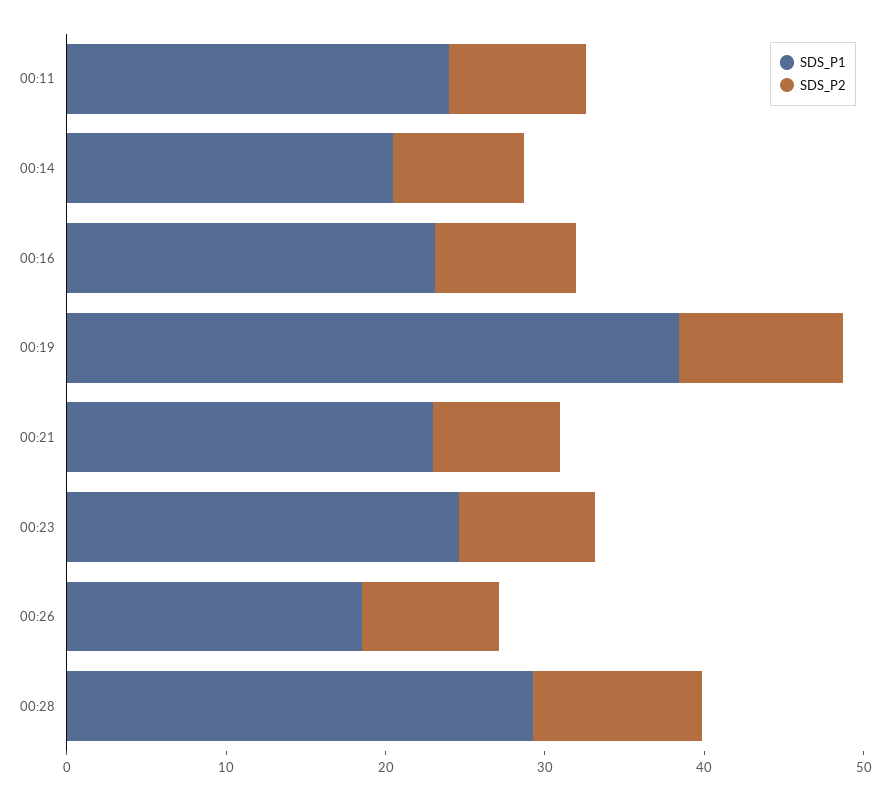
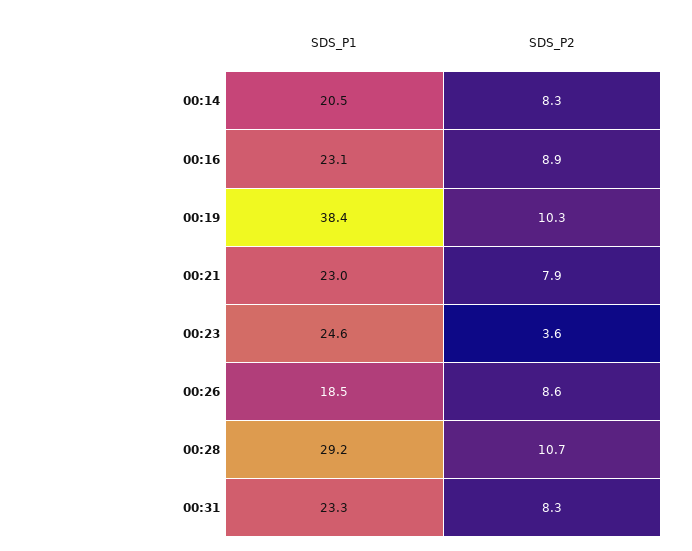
SDS_P1, 00:11: 24 -> none
SDS_P2, 00:11: 8 -> none
SDS_P2, 00:23: 8 -> 3.6
SDS_P1, 00:31: none -> 23.3
SDS_P2, 00:31: none -> 8.3

